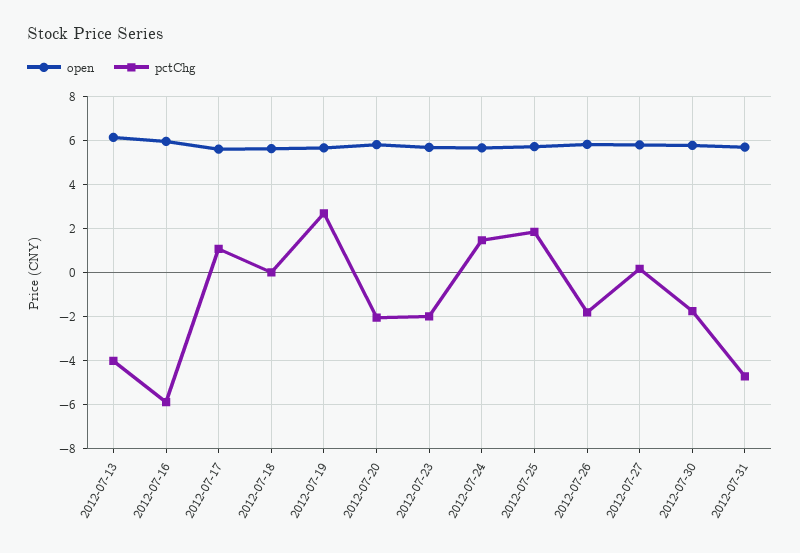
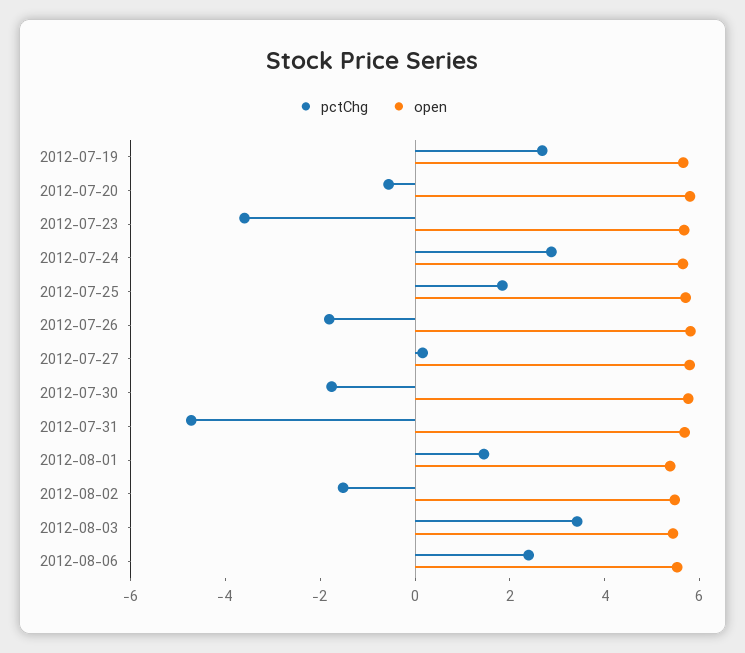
open, 2012-07-13: 6 -> none
pctChg, 2012-07-13: -4 -> none
open, 2012-07-16: 6 -> none
pctChg, 2012-07-16: -6 -> none
open, 2012-07-17: 5.5 -> none
pctChg, 2012-07-17: 1 -> none
open, 2012-07-18: 5.5 -> none
pctChg, 2012-07-18: 0 -> none
pctChg, 2012-07-20: -2 -> -0.5
pctChg, 2012-07-23: -2 -> -3.5
pctChg, 2012-07-24: 1.5 -> 3
pctChg, 2012-08-01: none -> 1.5
open, 2012-08-01: none -> 5.5
pctChg, 2012-08-02: none -> -1.5
open, 2012-08-02: none -> 5.5
pctChg, 2012-08-03: none -> 3.5
open, 2012-08-03: none -> 5.5
pctChg, 2012-08-06: none -> 2.5
open, 2012-08-06: none -> 5.5

